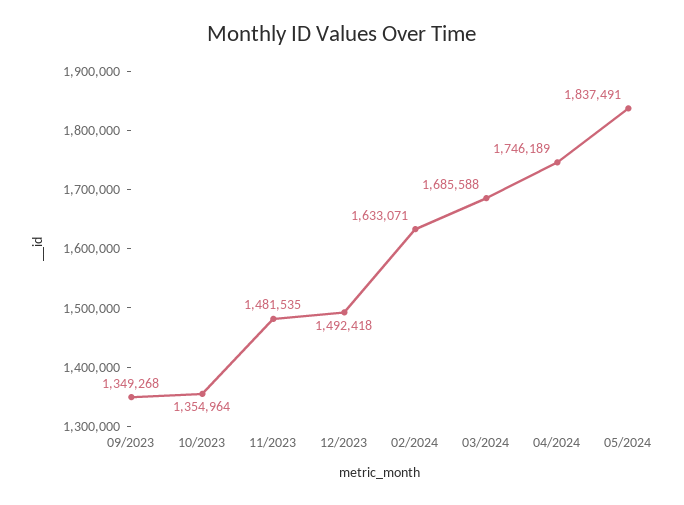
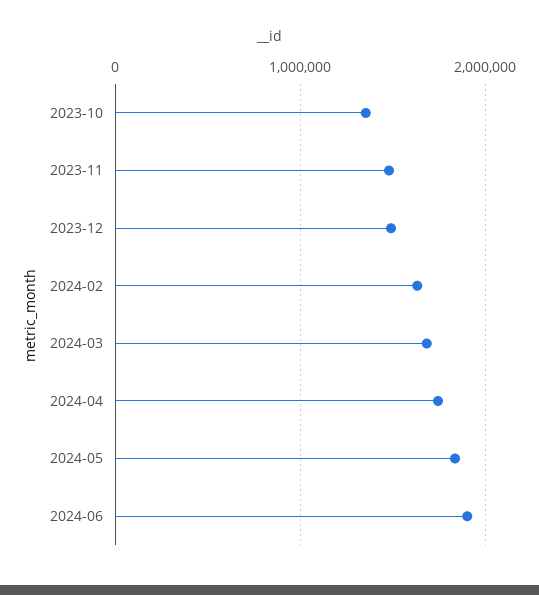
09/2023: 1349268 -> none
2024-06: none -> 1900000

